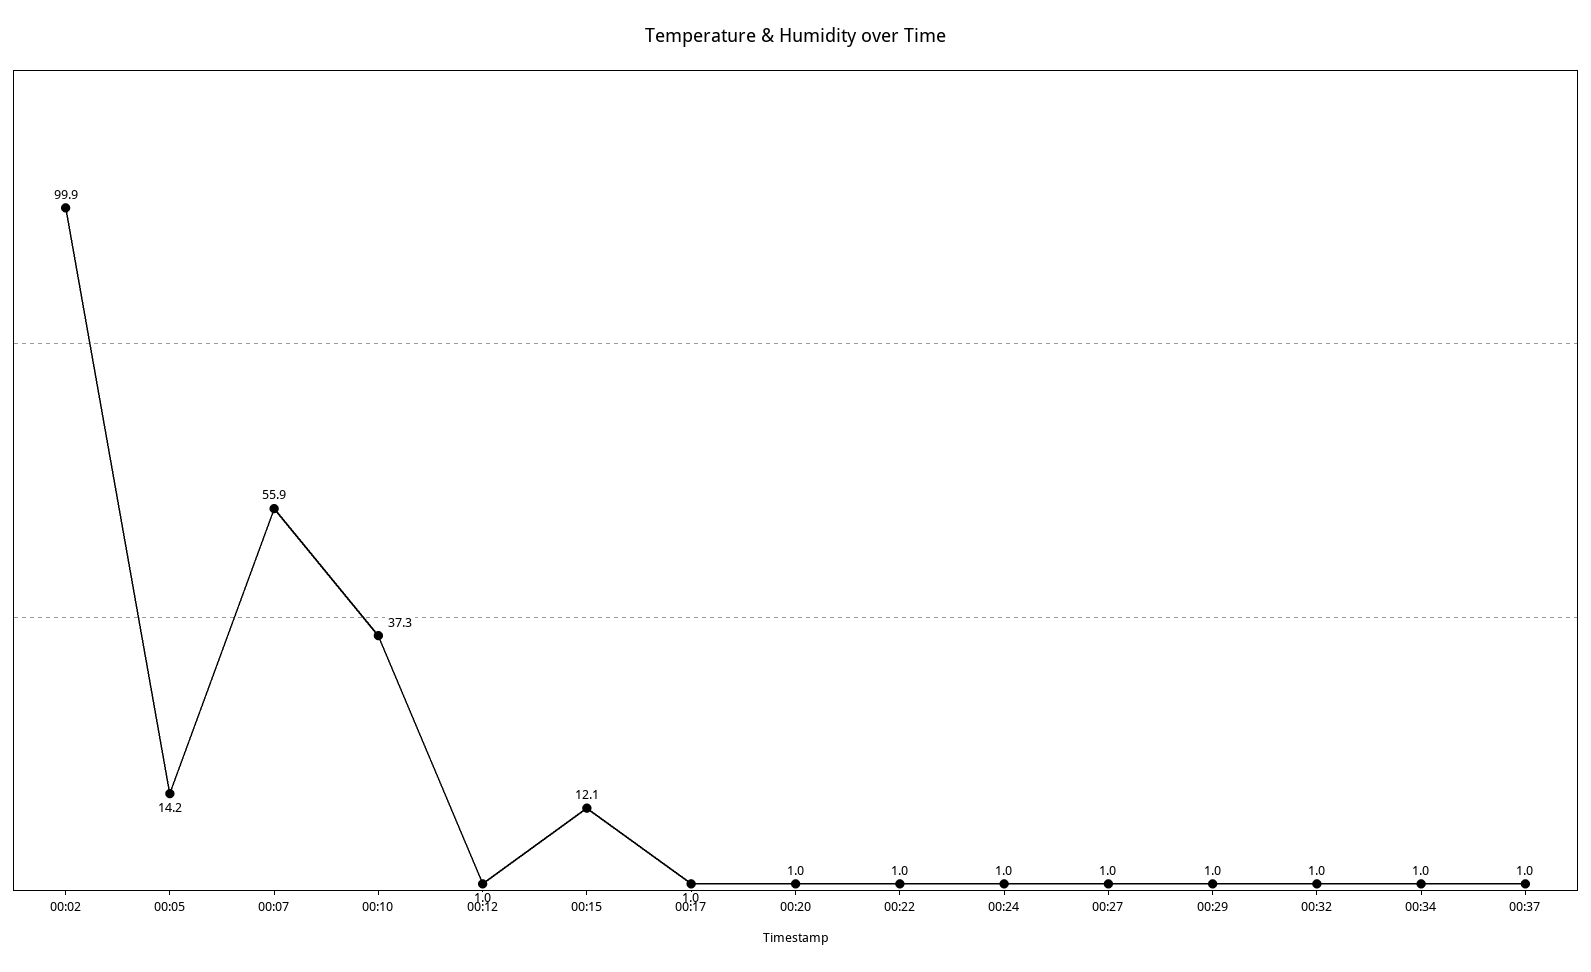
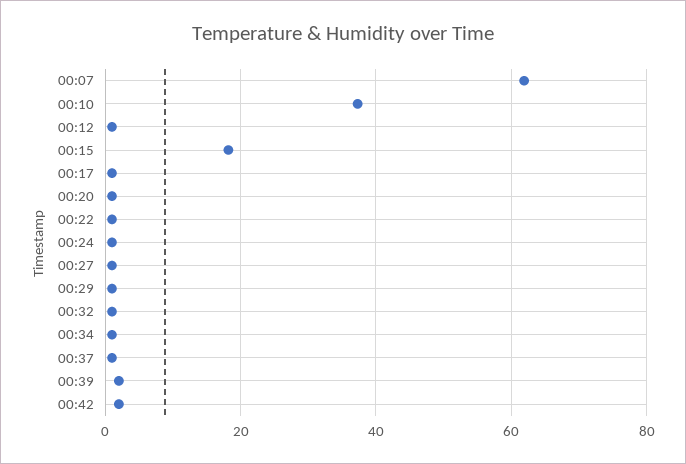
00:02: 99.9 -> none
00:05: 14.2 -> none
00:07: 55.9 -> 62
00:15: 12.1 -> 18
00:39: none -> 2
00:42: none -> 2

